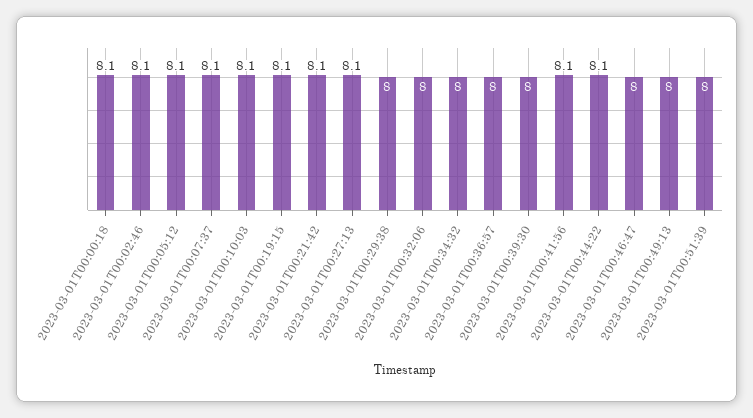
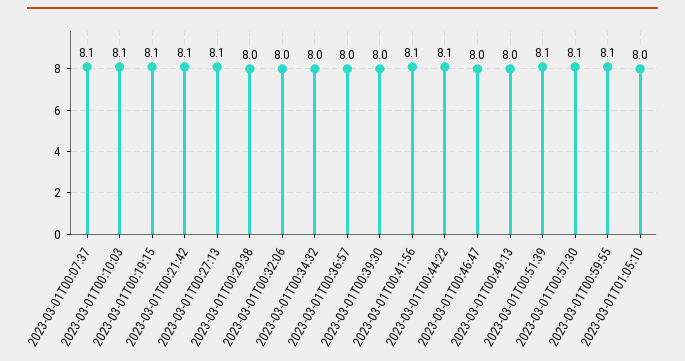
2023-03-01T00:00:18: 8.1 -> none
2023-03-01T00:02:46: 8.1 -> none
2023-03-01T00:05:12: 8.1 -> none
2023-03-01T00:51:39: 8 -> 8.1
2023-03-01T00:57:30: none -> 8.1
2023-03-01T00:59:55: none -> 8.1
2023-03-01T01:05:10: none -> 8

